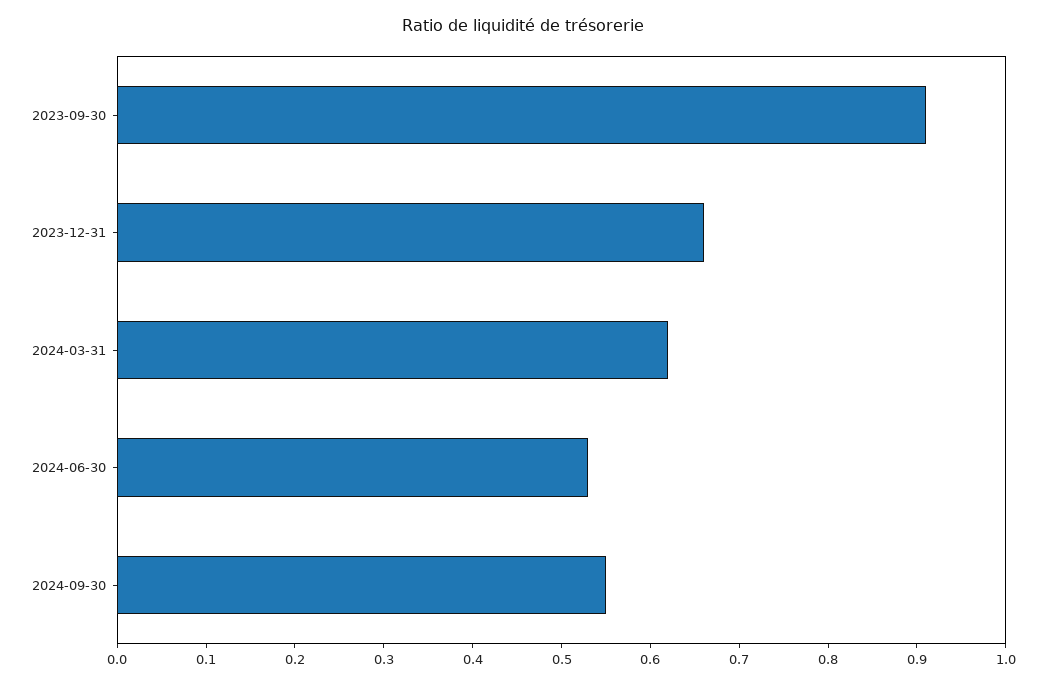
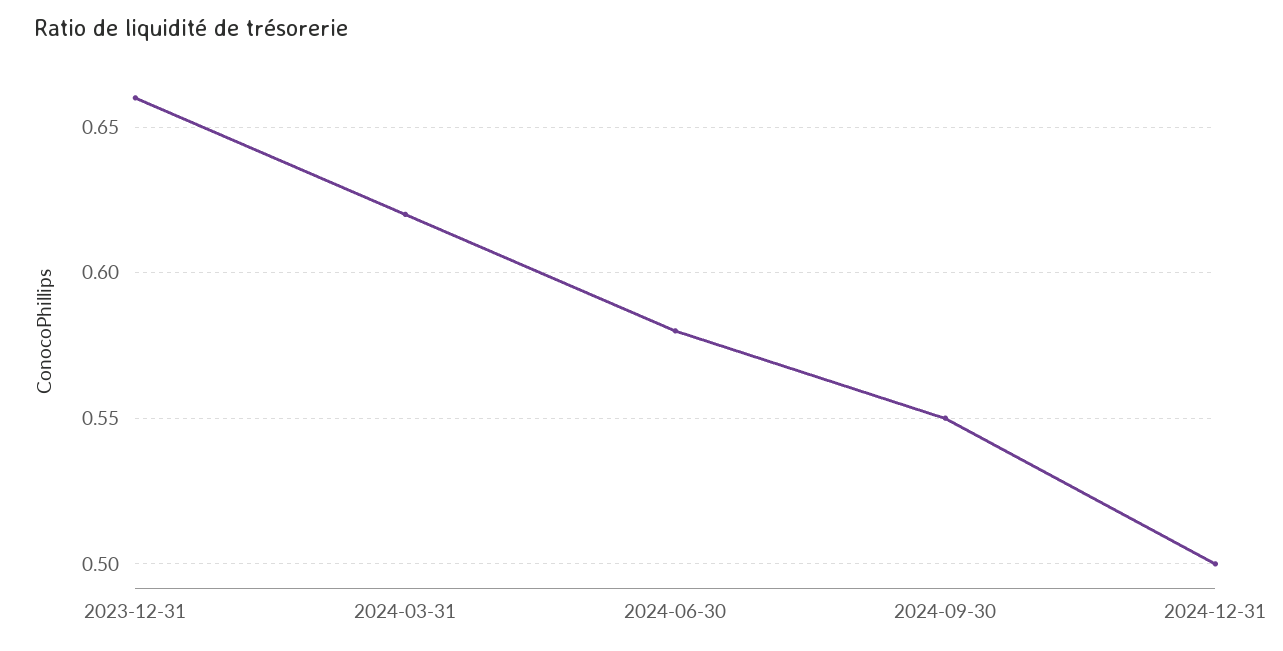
2023-09-30: 0.91 -> none
2024-06-30: 0.53 -> 0.58
2024-12-31: none -> 0.5

